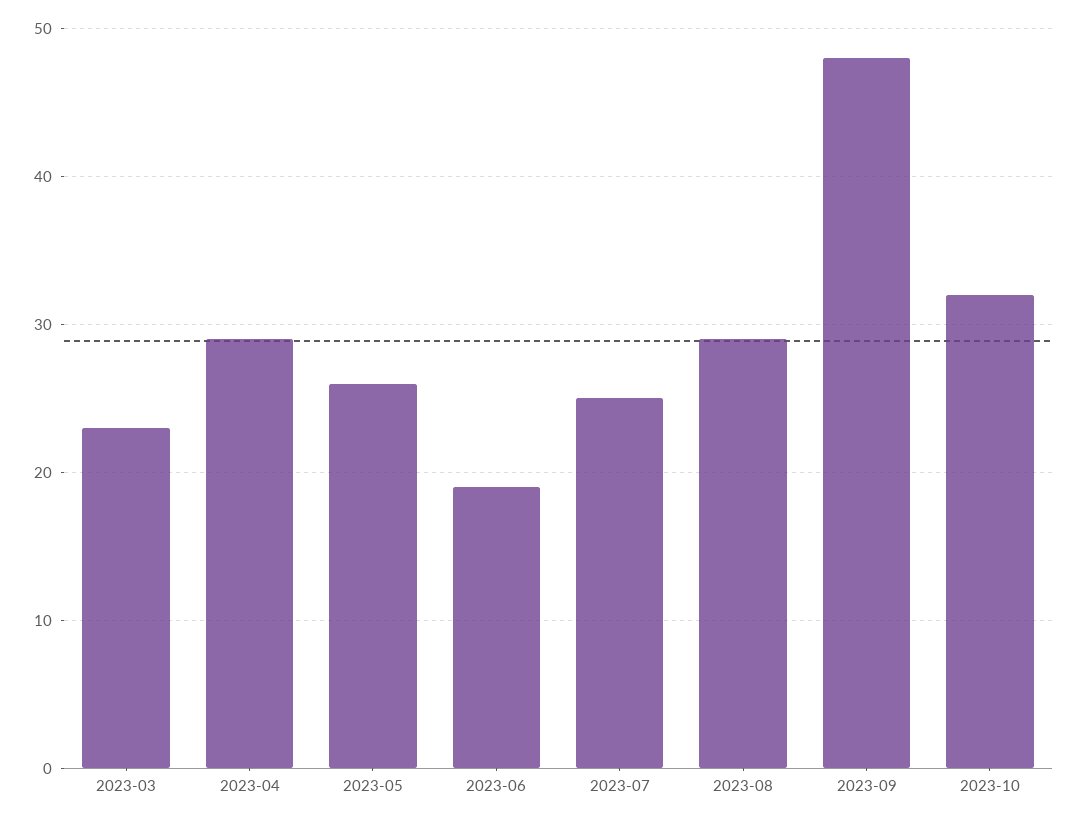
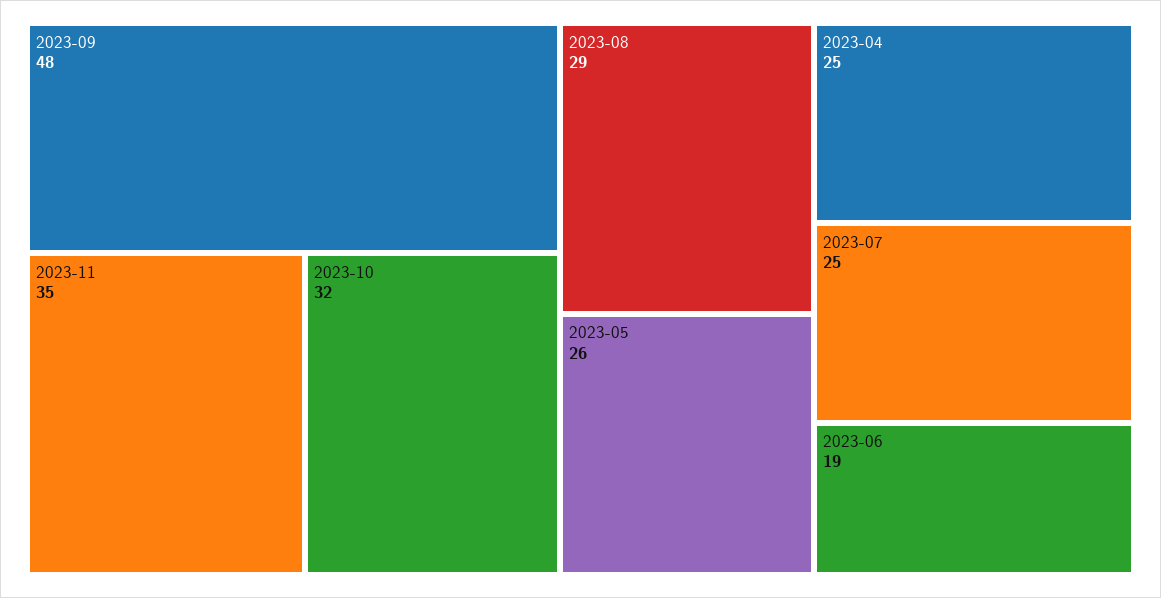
2023-03: 23 -> none
2023-04: 29 -> 25
2023-11: none -> 35

